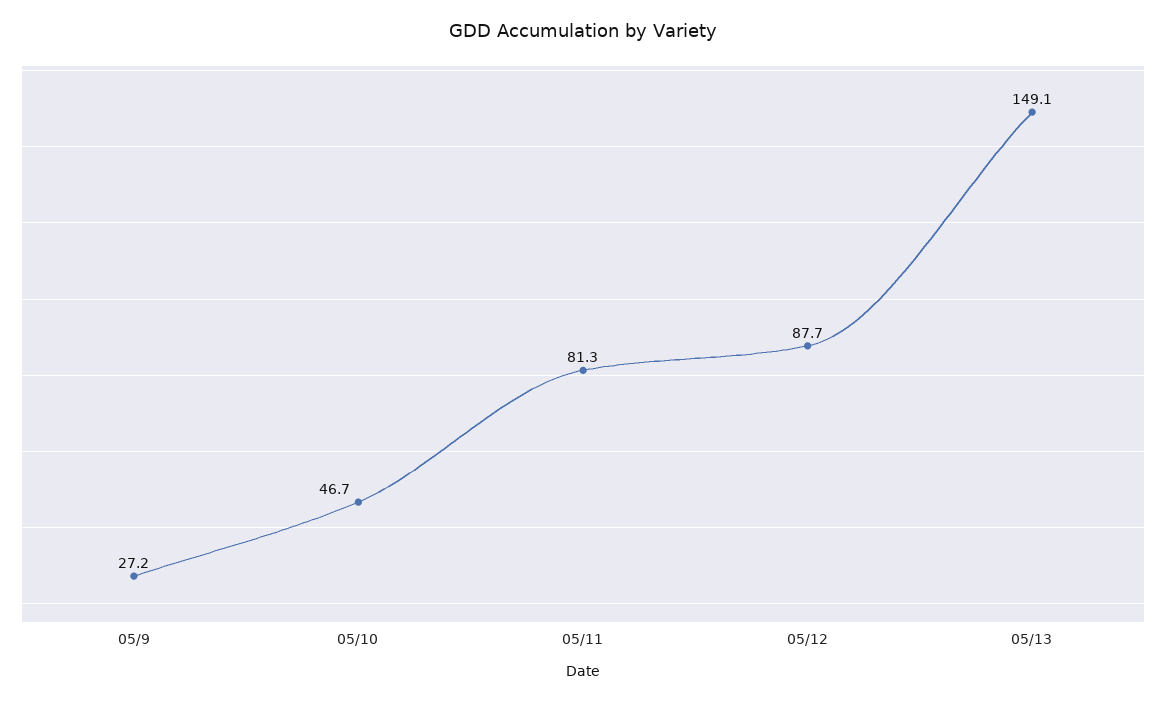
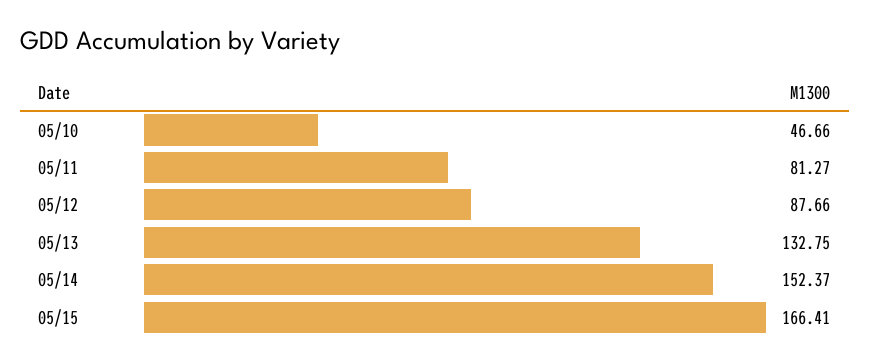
05/9: 27.2 -> none
05/13: 149.1 -> 132.75
05/14: none -> 152.37
05/15: none -> 166.41

